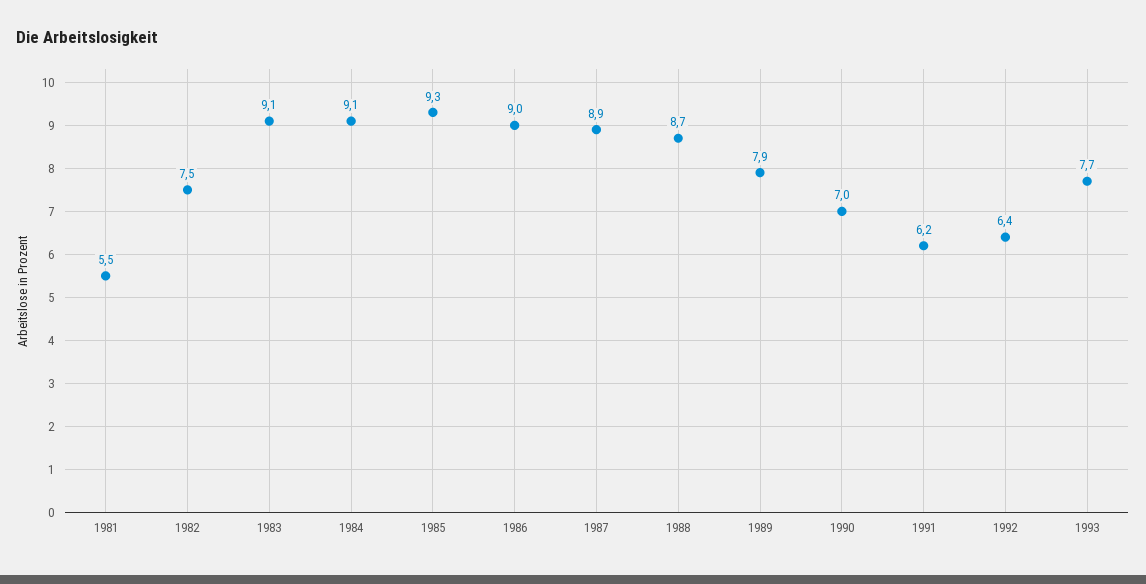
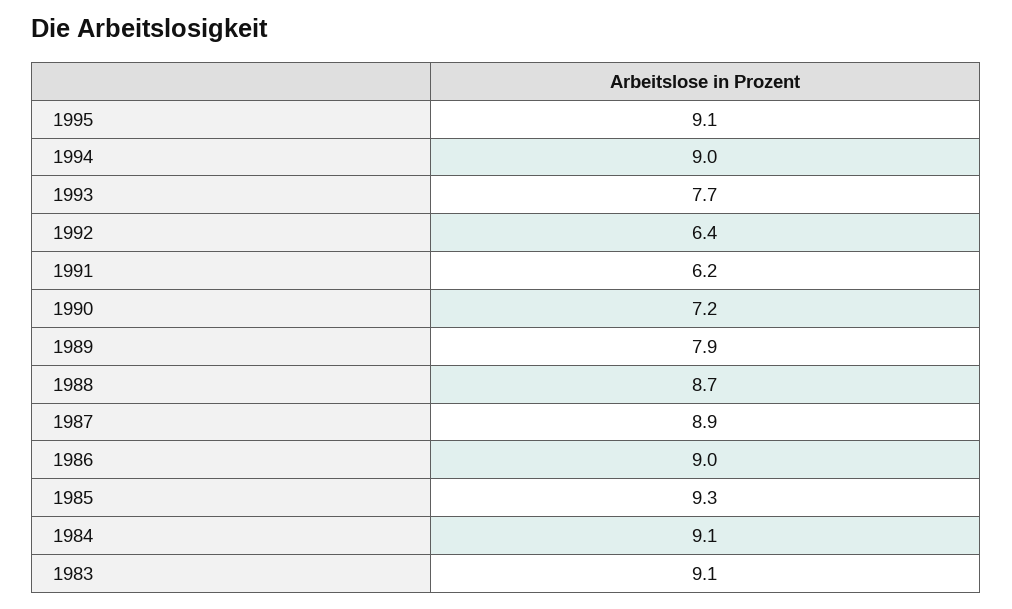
1981: 5.5 -> none
1982: 7.5 -> none
1990: 7 -> 7.2
1995: none -> 9.1
1994: none -> 9

